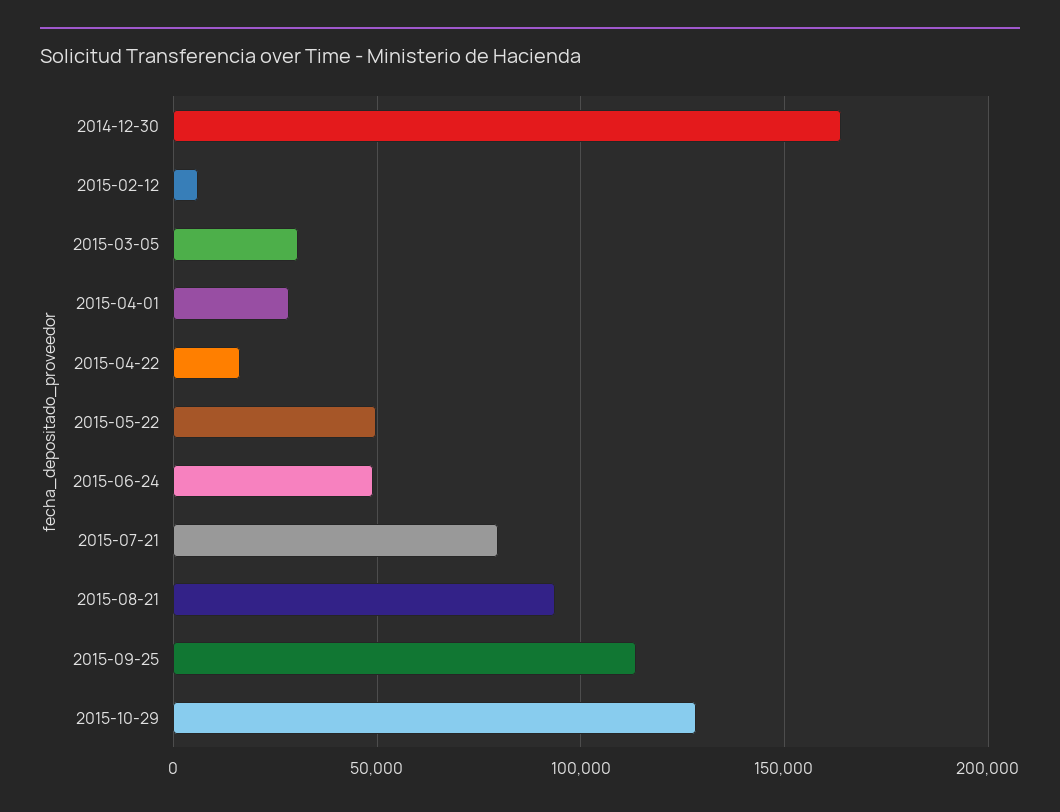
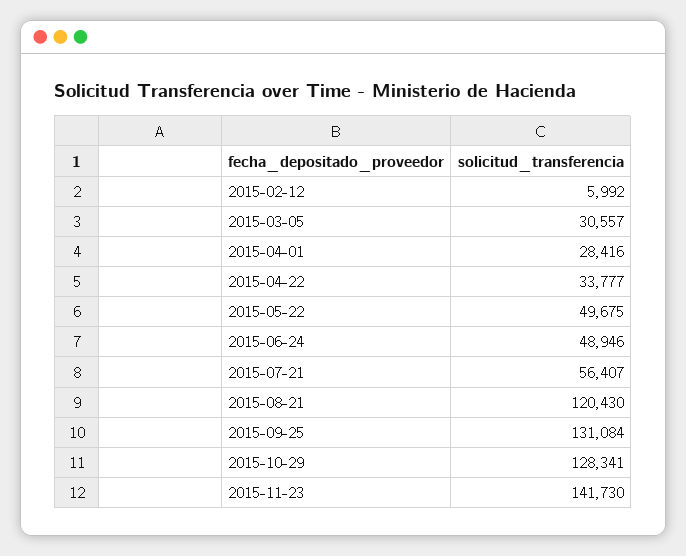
2014-12-30: 165000 -> none
2015-04-22: 15000 -> 33777
2015-07-21: 80000 -> 56407
2015-08-21: 95000 -> 120430
2015-09-25: 115000 -> 131084
2015-11-23: none -> 141730

